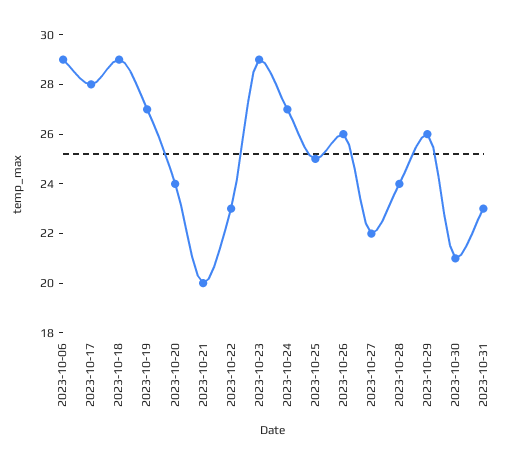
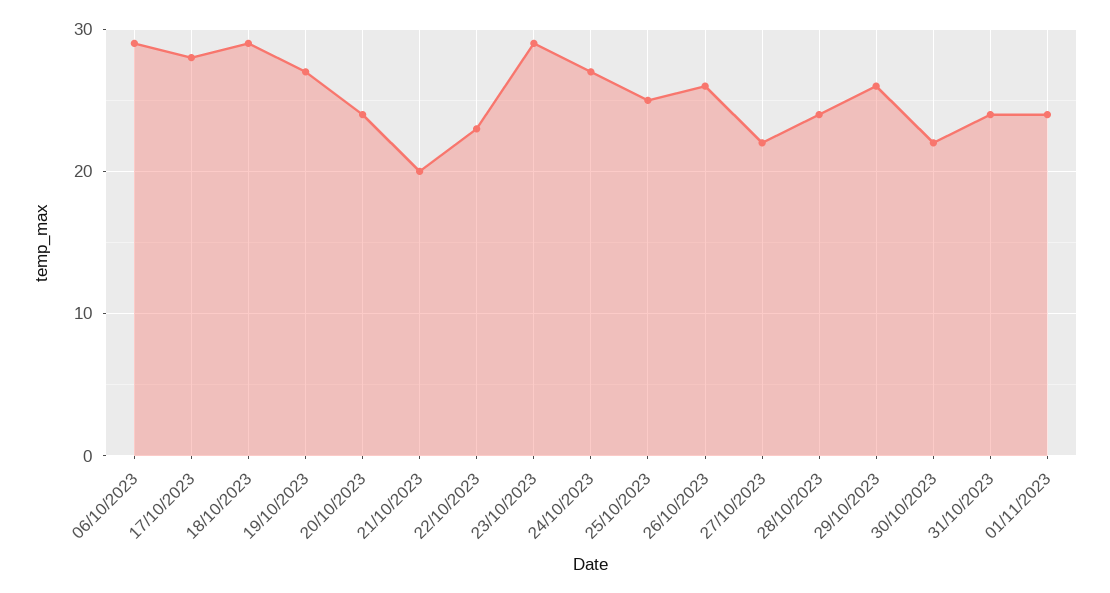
2023-10-30: 21 -> 22
2023-10-31: 23 -> 24
01/11/2023: none -> 24

